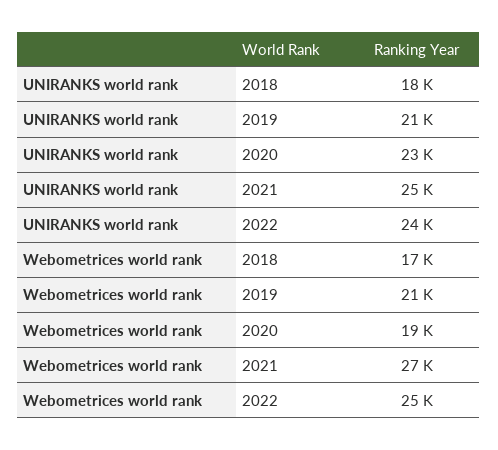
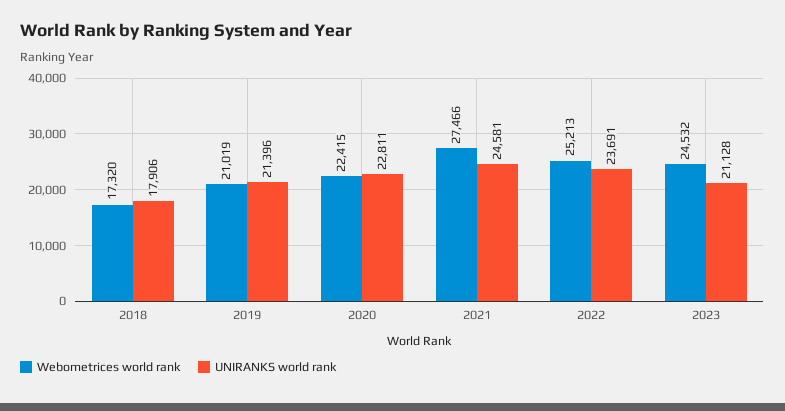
Webometrices world rank, 2020: 19000 -> 22415
Webometrices world rank, 2023: none -> 24532
UNIRANKS world rank, 2023: none -> 21128

